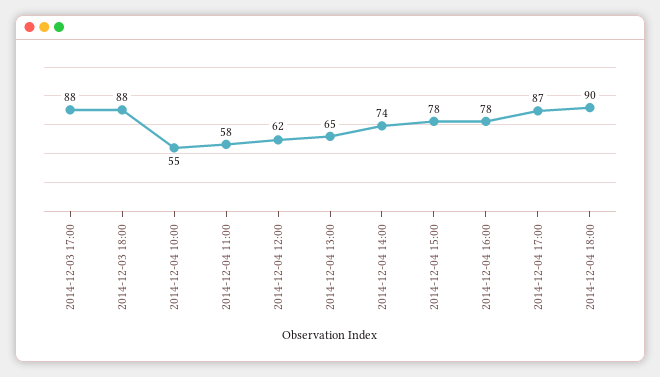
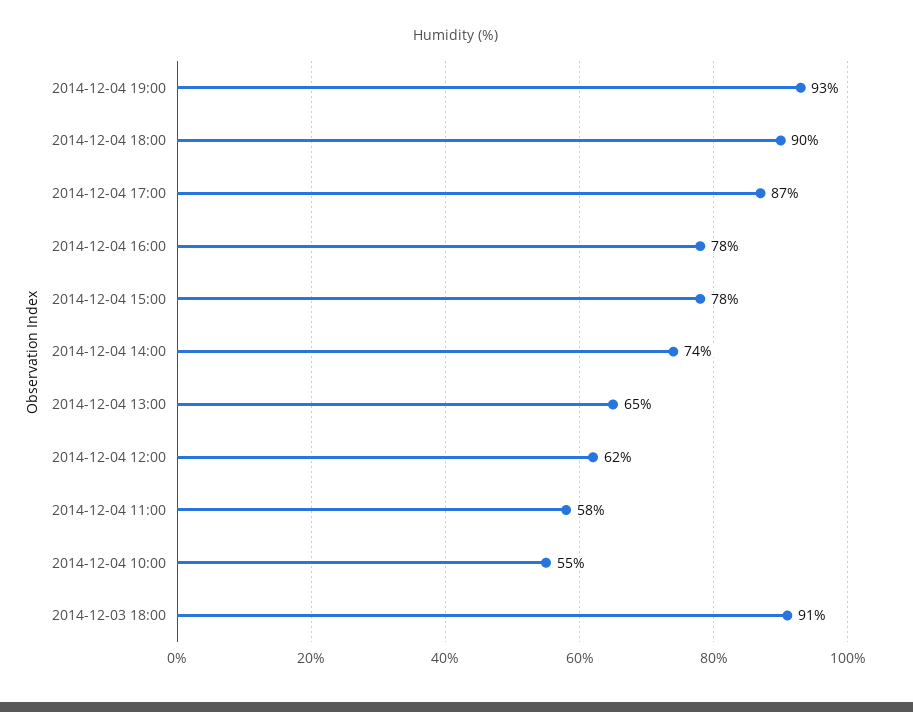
2014-12-03 17:00: 88 -> none
2014-12-03 18:00: 88 -> 91
2014-12-04 19:00: none -> 93

